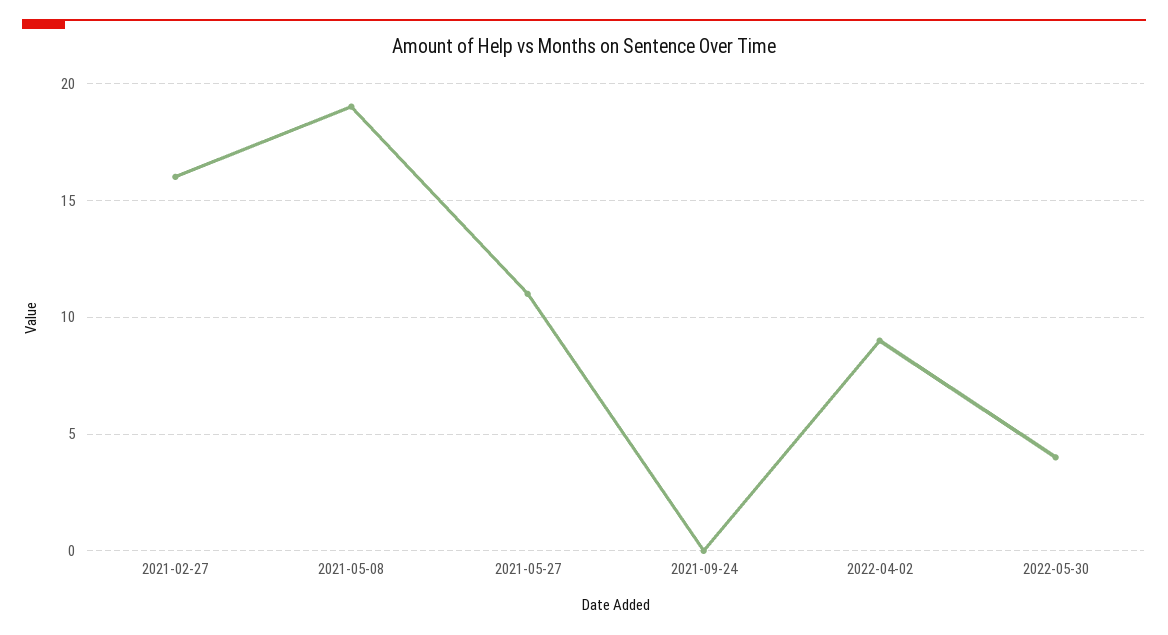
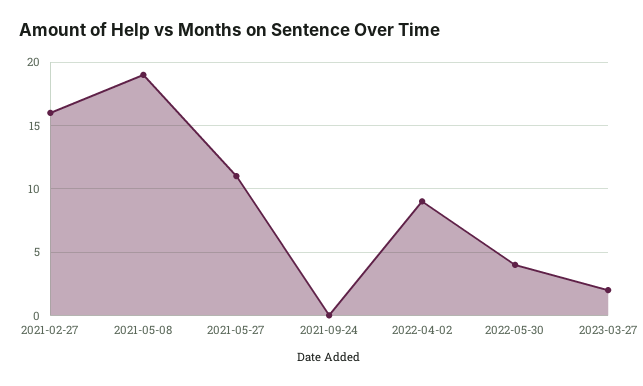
2023-03-27: none -> 2

